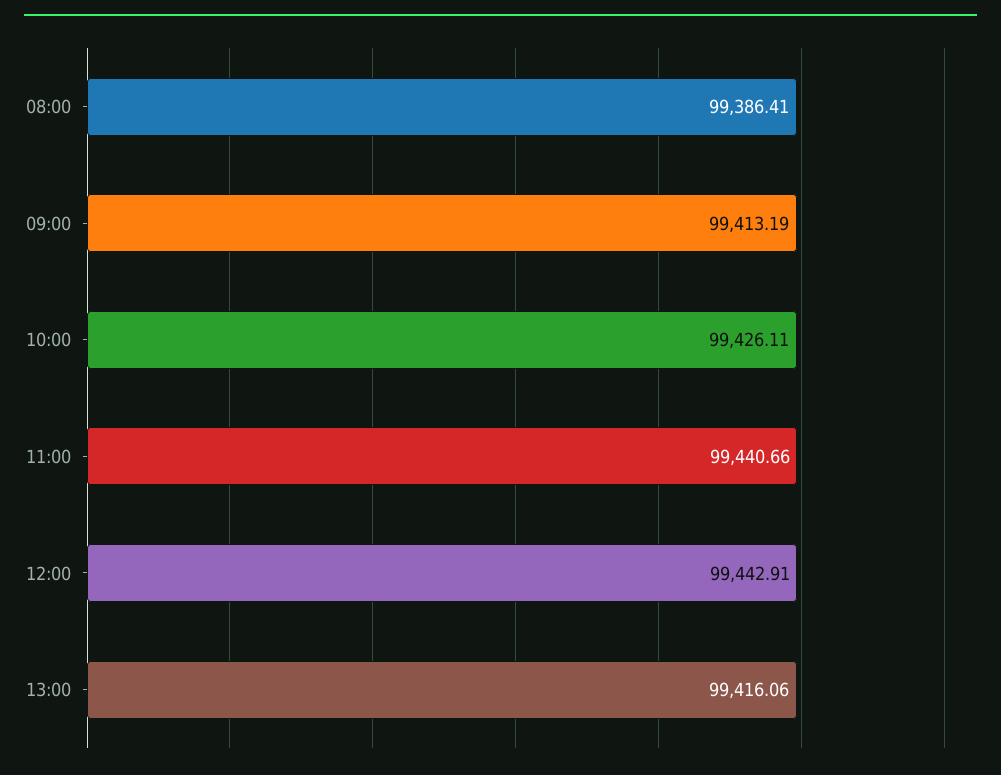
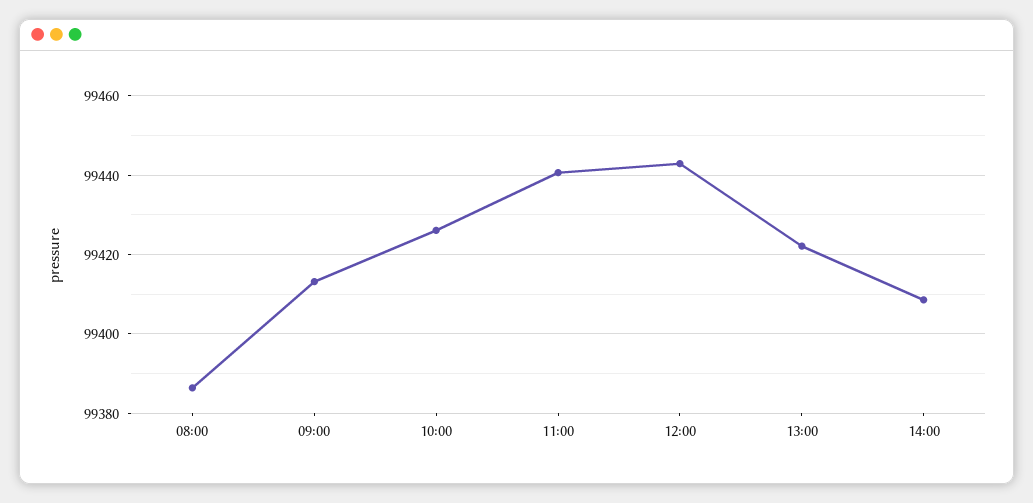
13:00: 99416.06 -> 99422
14:00: none -> 99408

